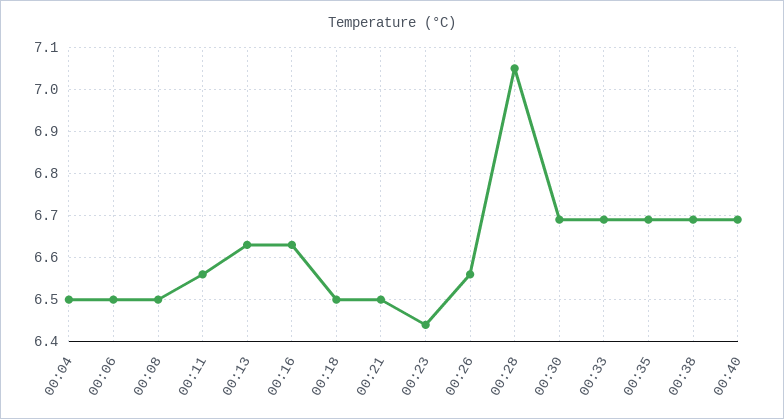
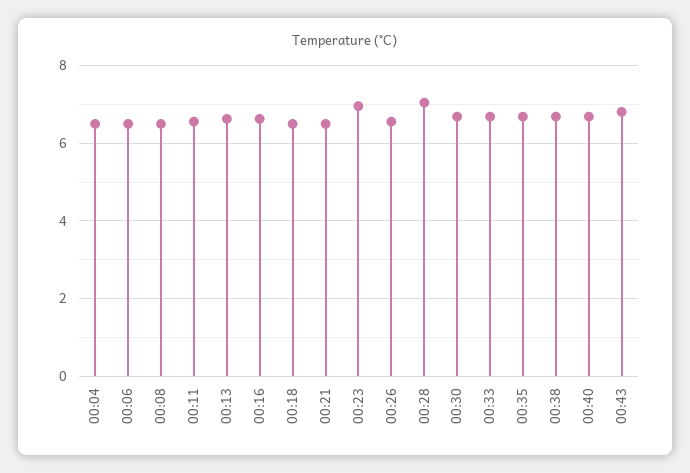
00:23: 6.45 -> 7
00:43: none -> 6.8

